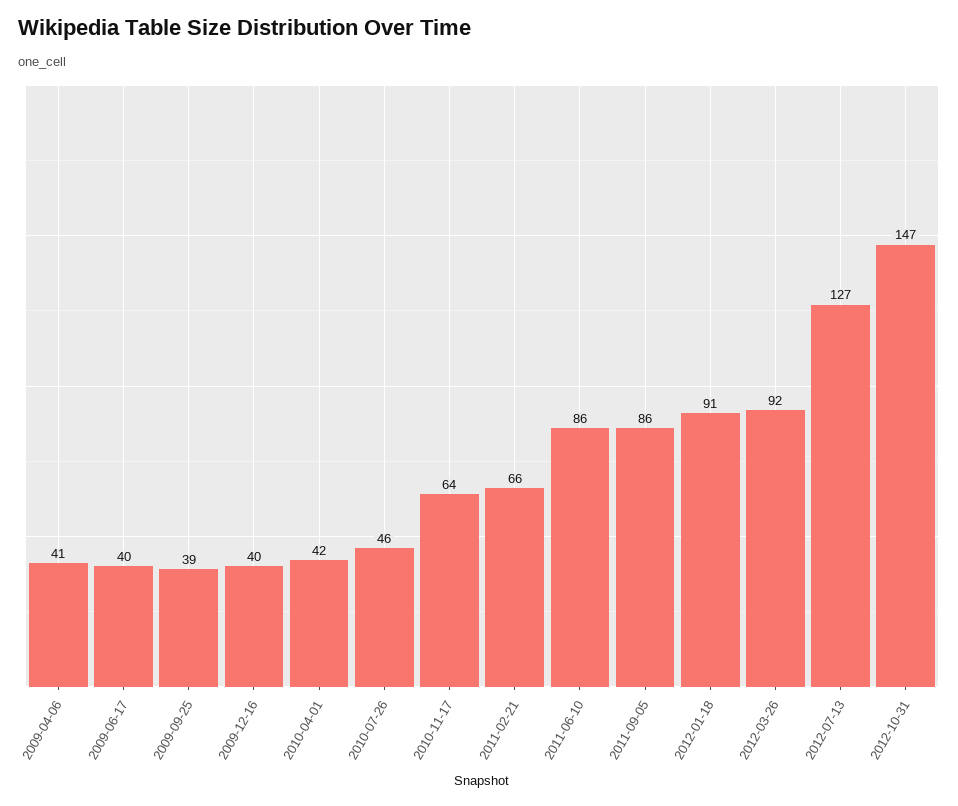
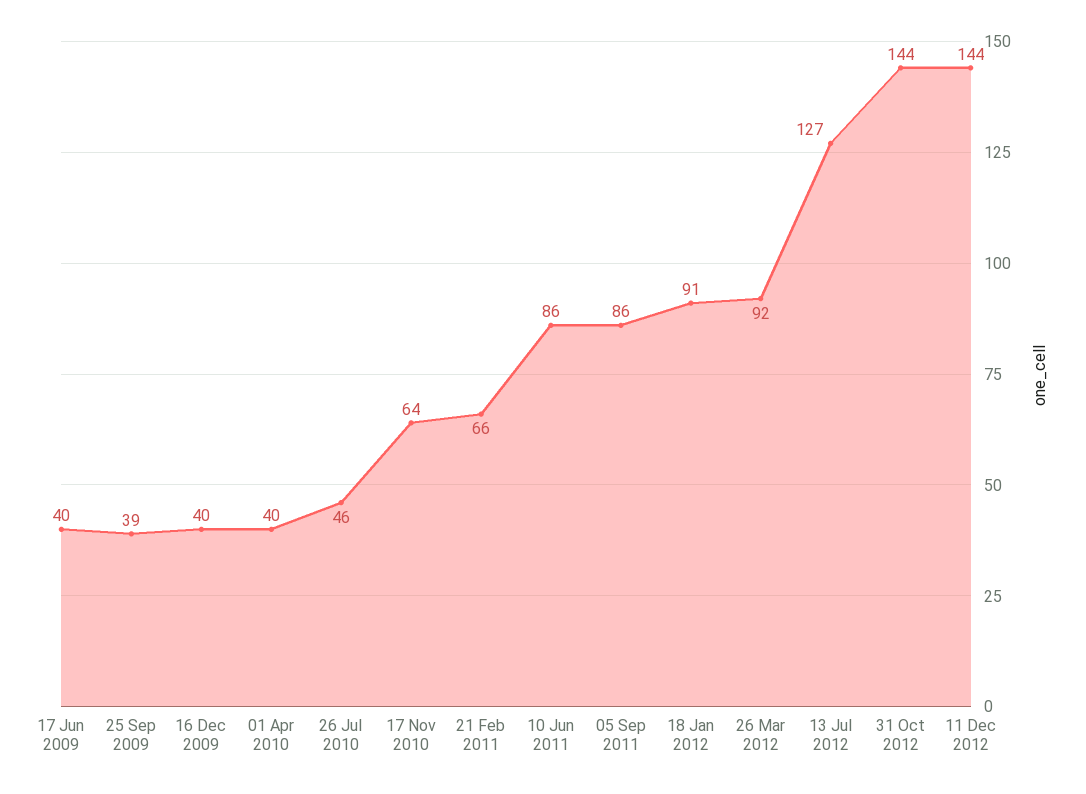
2009-04-06: 41 -> none
2010-04-01: 42 -> 40
2012-10-31: 147 -> 144
11 Dec 2012: none -> 144

